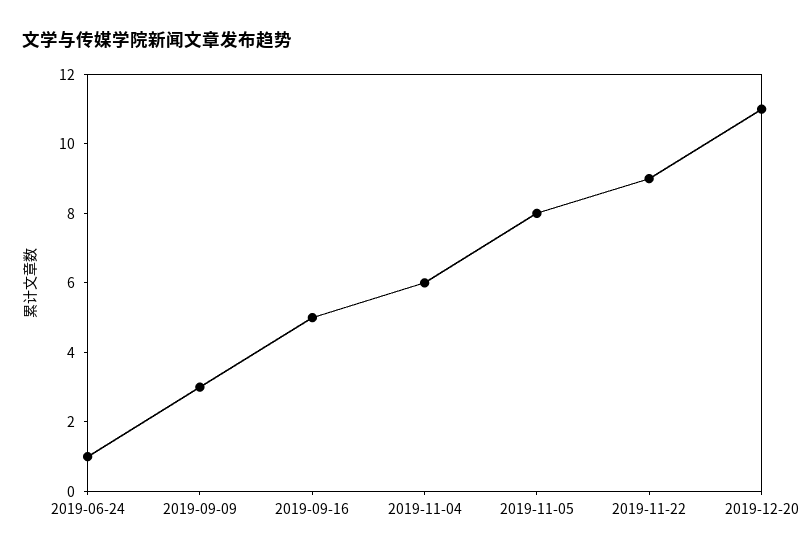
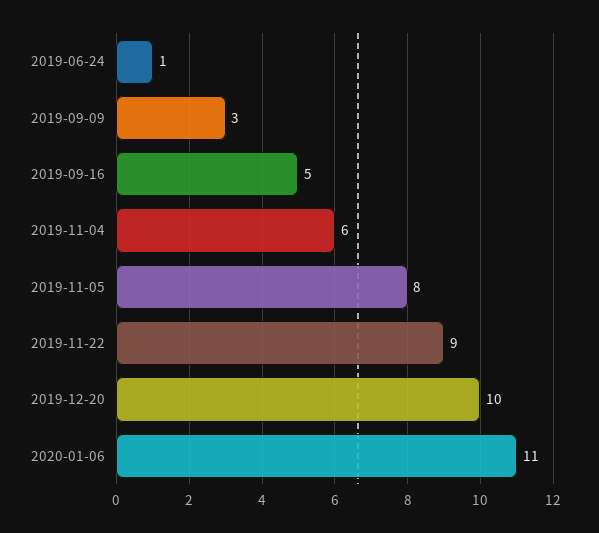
2019-12-20: 11 -> 10
2020-01-06: none -> 11

